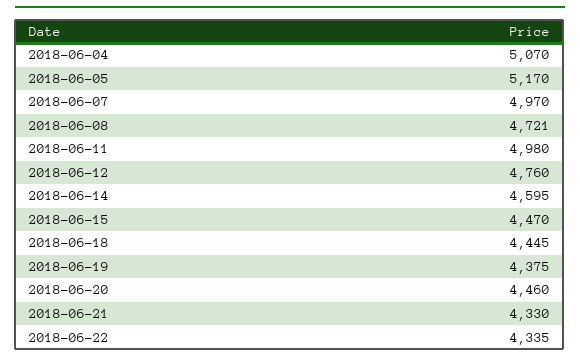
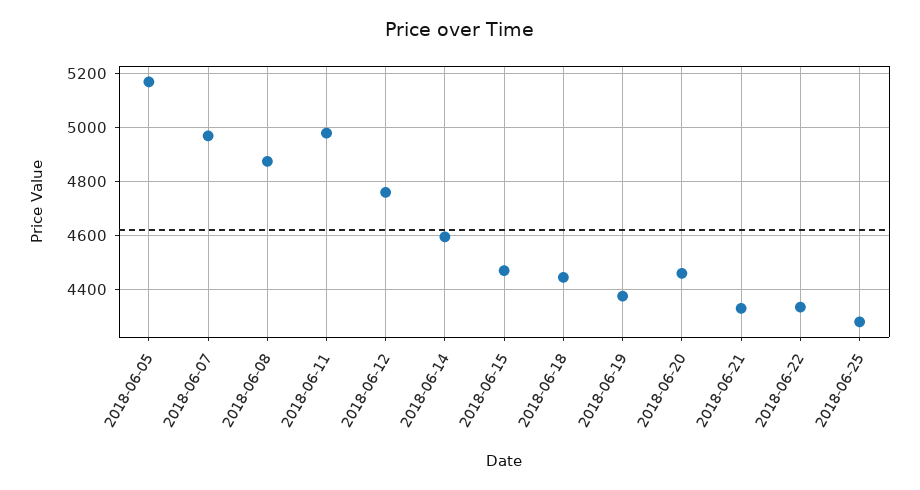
2018-06-04: 5070 -> none
2018-06-08: 4721 -> 4875
2018-06-25: none -> 4275

